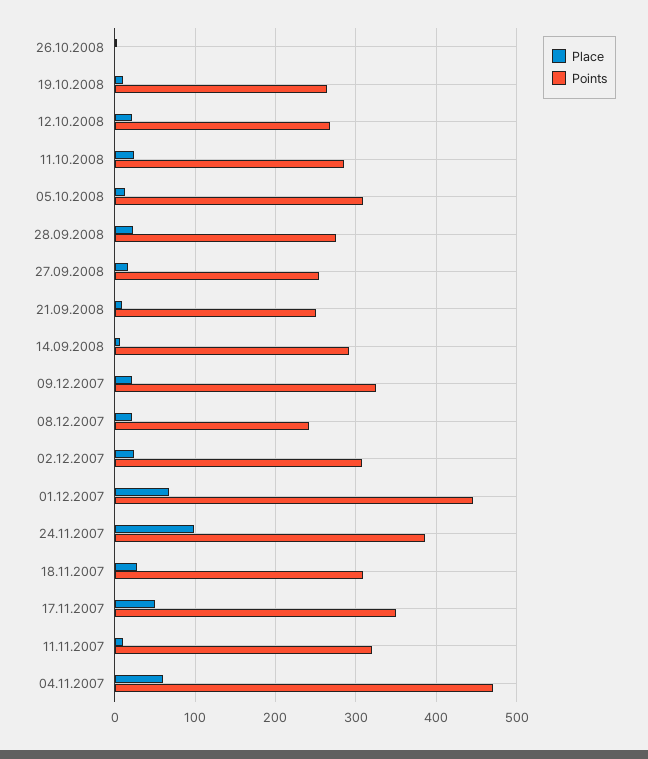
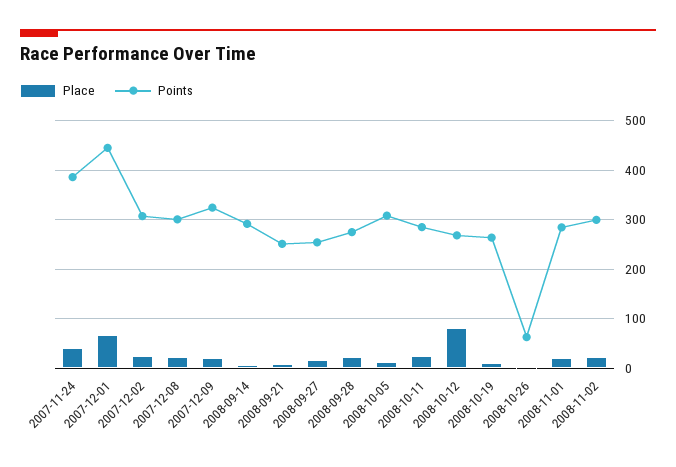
Points, 26.10.2008: 0 -> 60
Place, 12.10.2008: 20 -> 80
Points, 08.12.2007: 240 -> 300
Place, 24.11.2007: 100 -> 40
Place, 18.11.2007: 30 -> none
Points, 18.11.2007: 310 -> none
Place, 17.11.2007: 50 -> none
Points, 17.11.2007: 350 -> none
Place, 11.11.2007: 10 -> none
Points, 11.11.2007: 320 -> none
Place, 04.11.2007: 60 -> none
Points, 04.11.2007: 470 -> none
Place, 2008-11-01: none -> 20
Points, 2008-11-01: none -> 280
Place, 2008-11-02: none -> 20
Points, 2008-11-02: none -> 300

